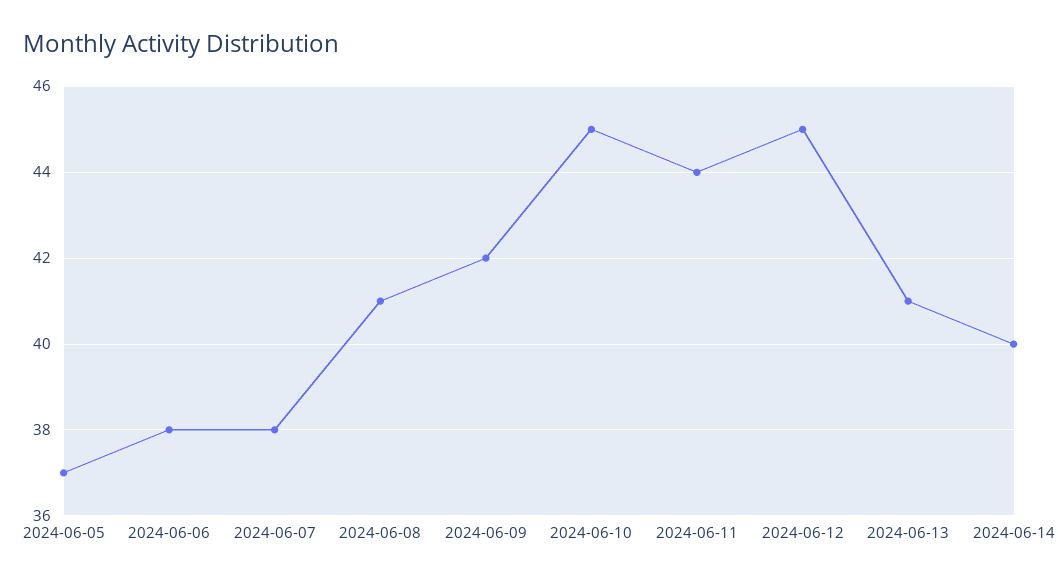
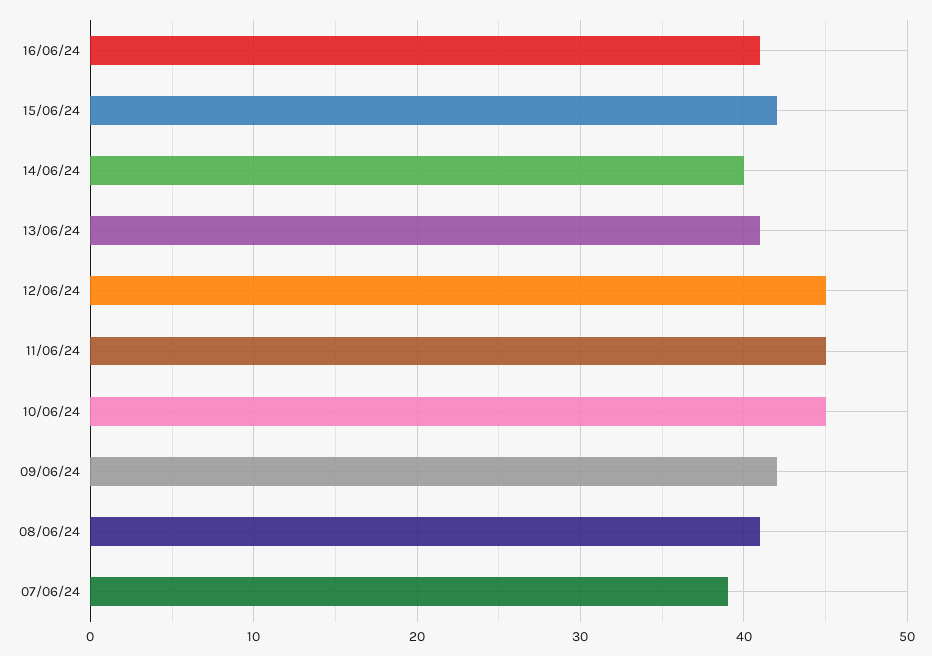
2024-06-05: 37 -> none
2024-06-06: 38 -> none
2024-06-07: 38 -> 39
2024-06-11: 44 -> 45
16/06/24: none -> 41
15/06/24: none -> 42

